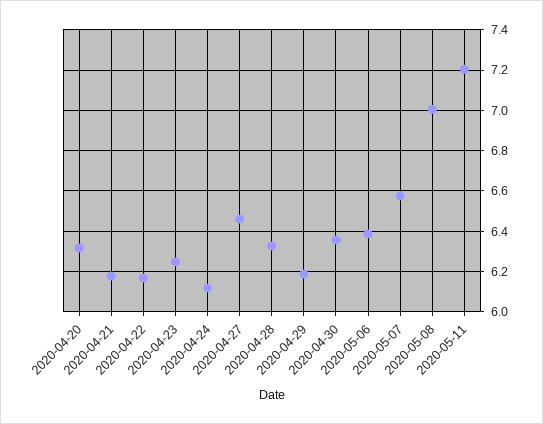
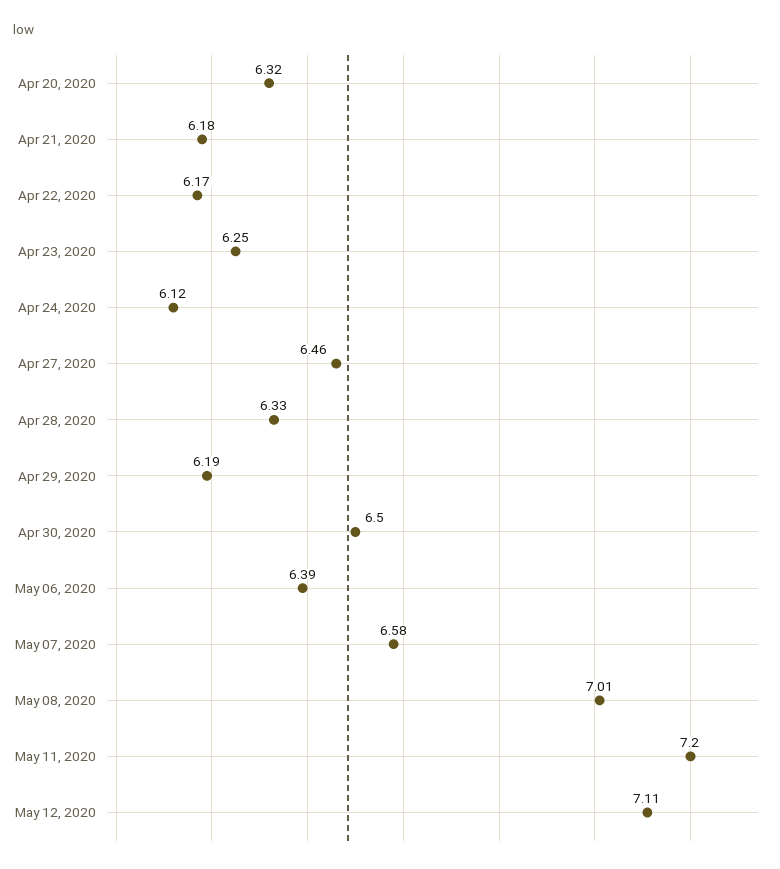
2020-04-30: 6.35 -> 6.5
May 12, 2020: none -> 7.11

